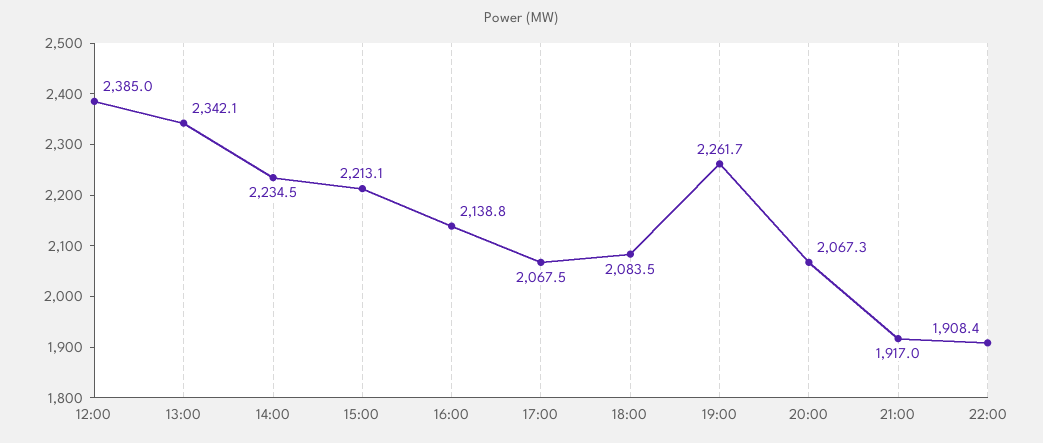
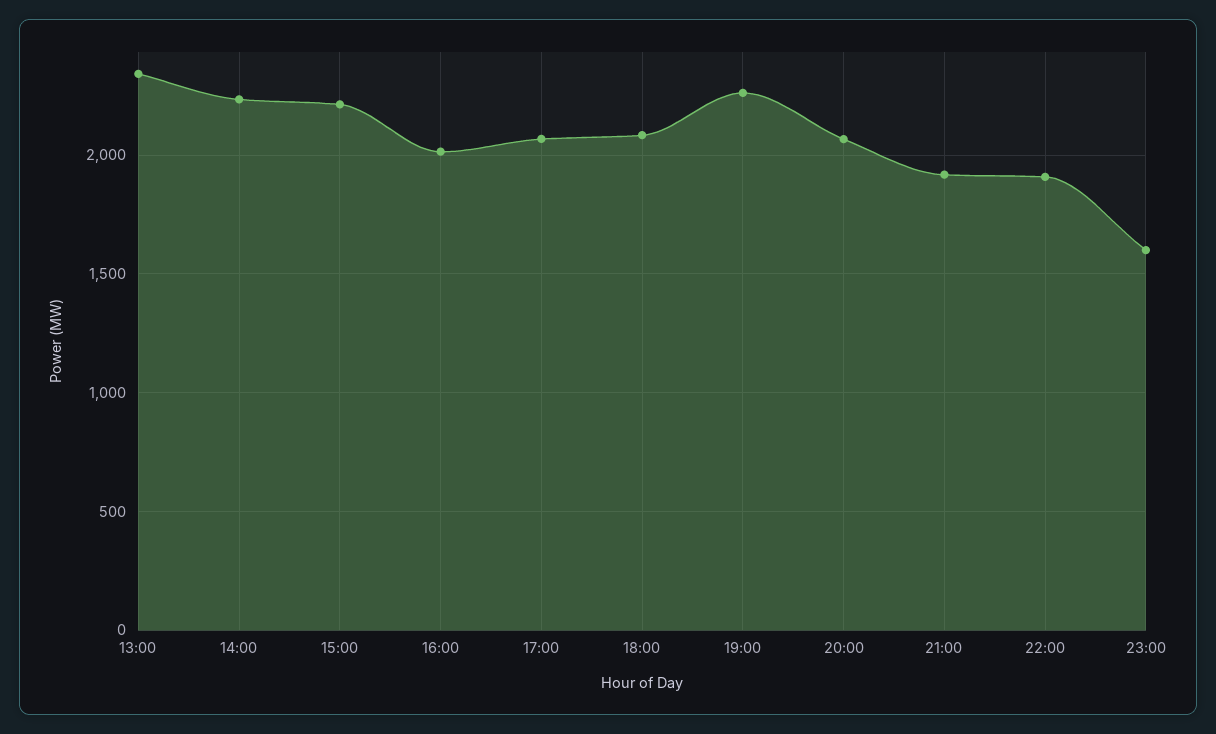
12:00: 2385 -> none
16:00: 2138.8 -> 2000
23:00: none -> 1600

